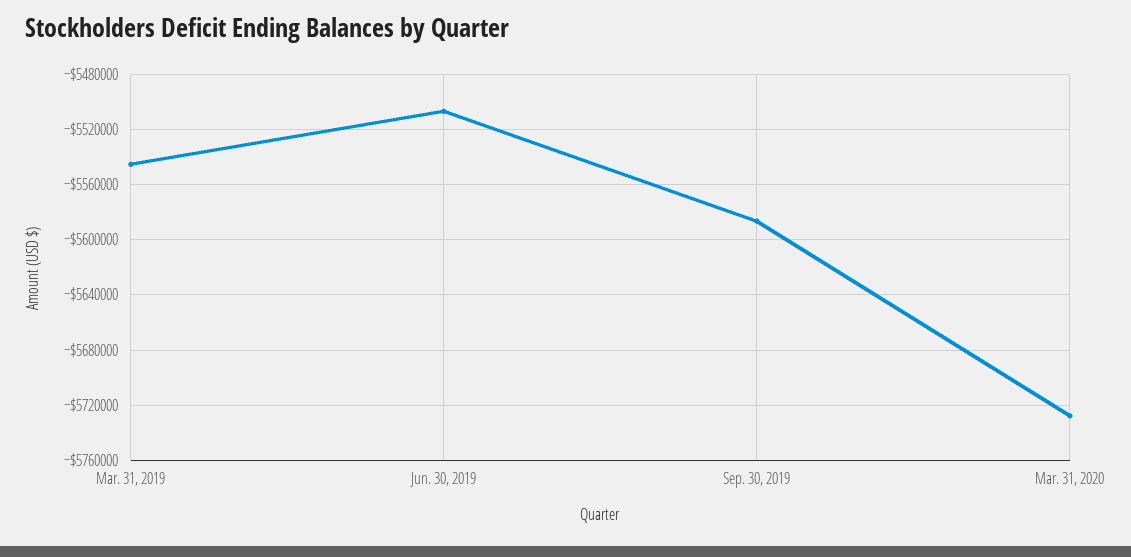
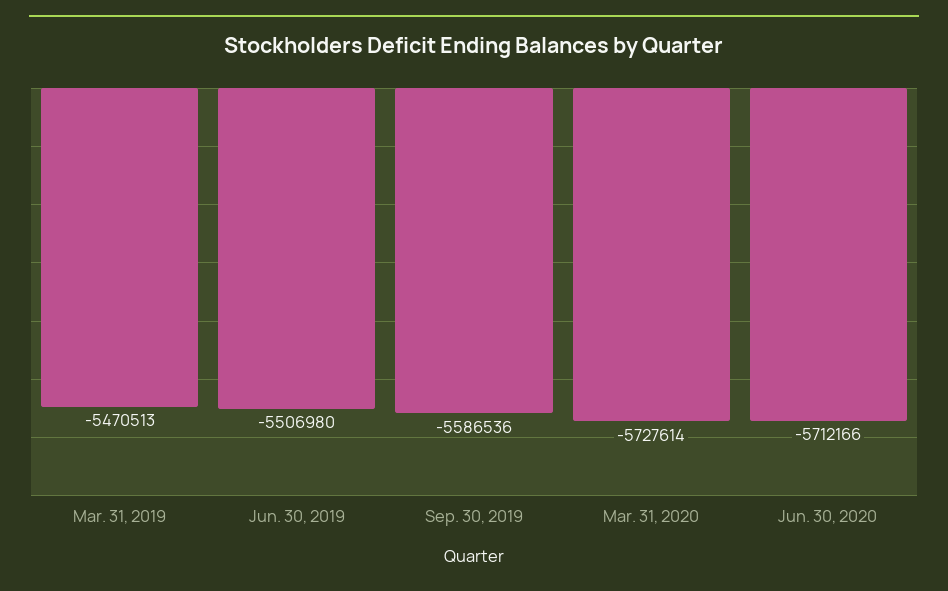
Mar. 31, 2019: -5545000 -> -5470513
Jun. 30, 2020: none -> -5712166

